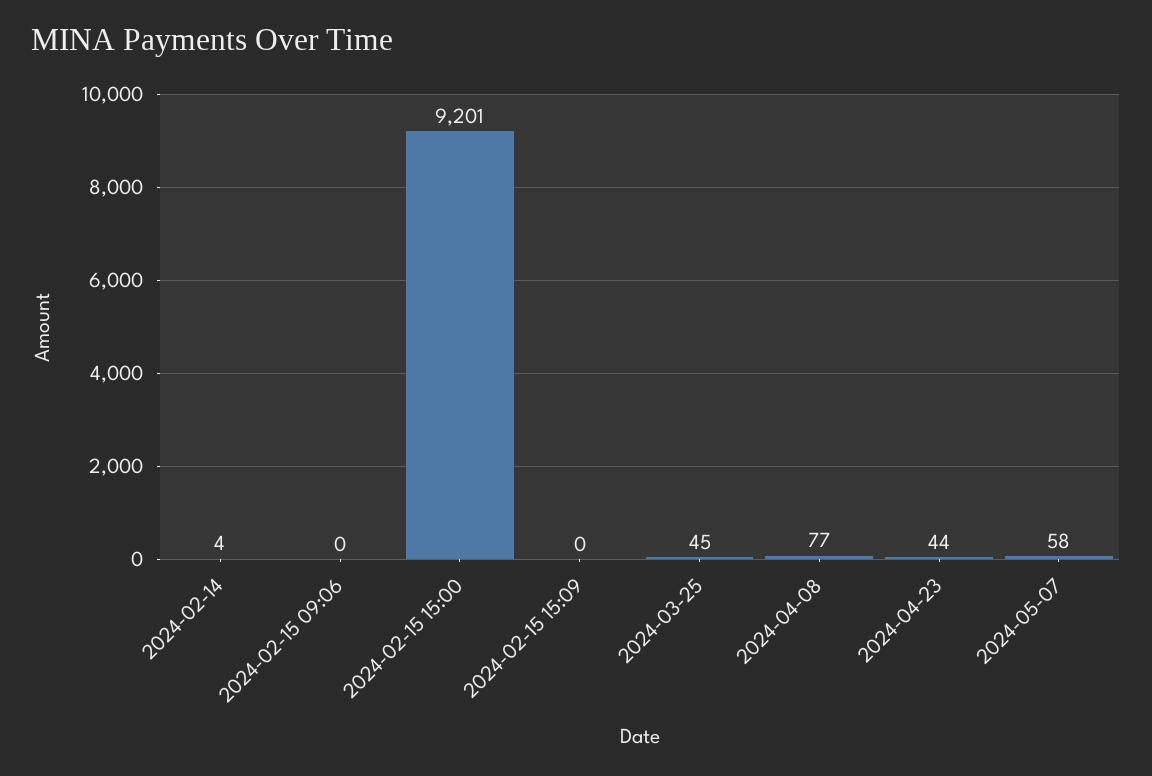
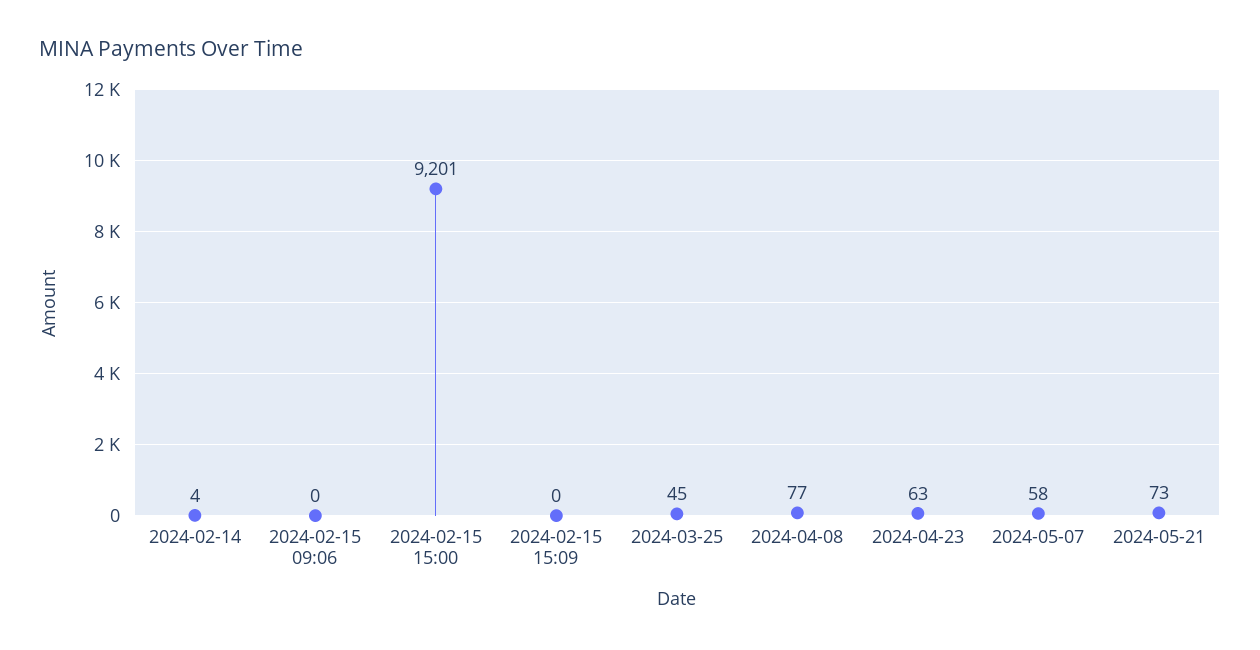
2024-04-23: 44 -> 63
2024-05-21: none -> 73

